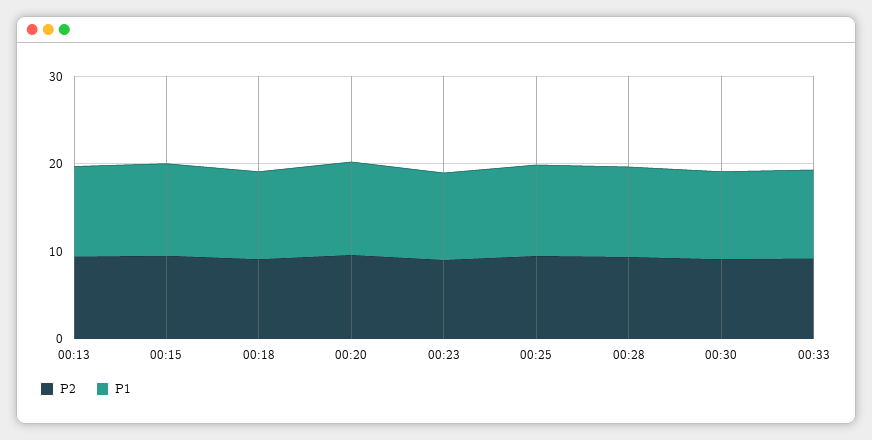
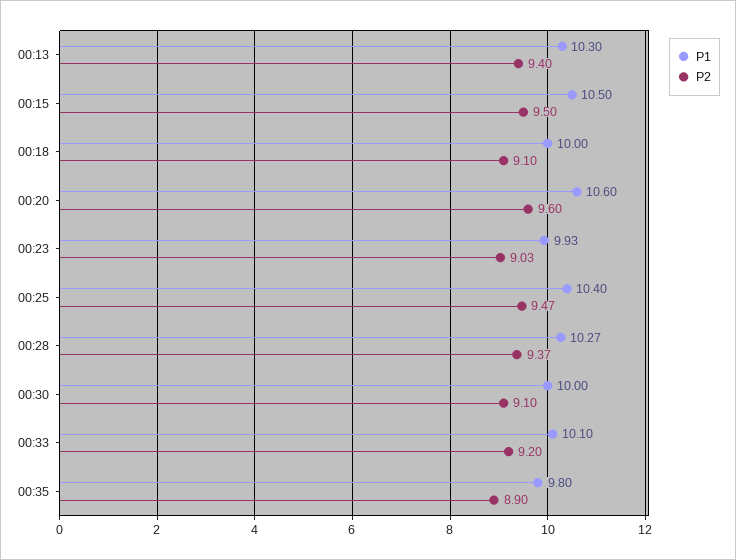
P1, 00:35: none -> 9.8
P2, 00:35: none -> 8.9

